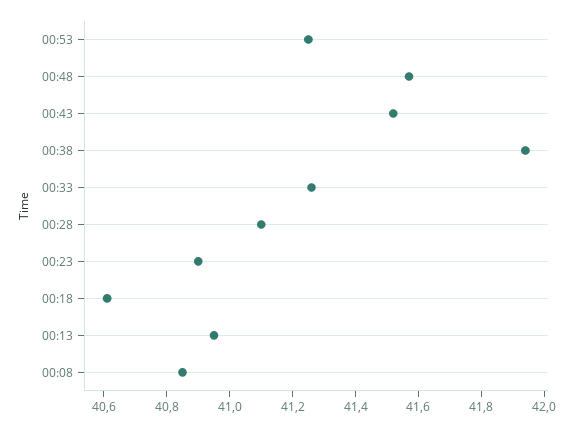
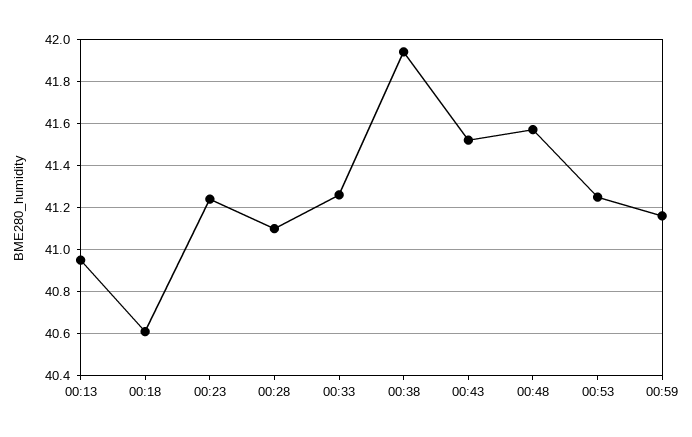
00:23: 40.9 -> 41.25
00:08: 40.85 -> none
00:59: none -> 41.15

